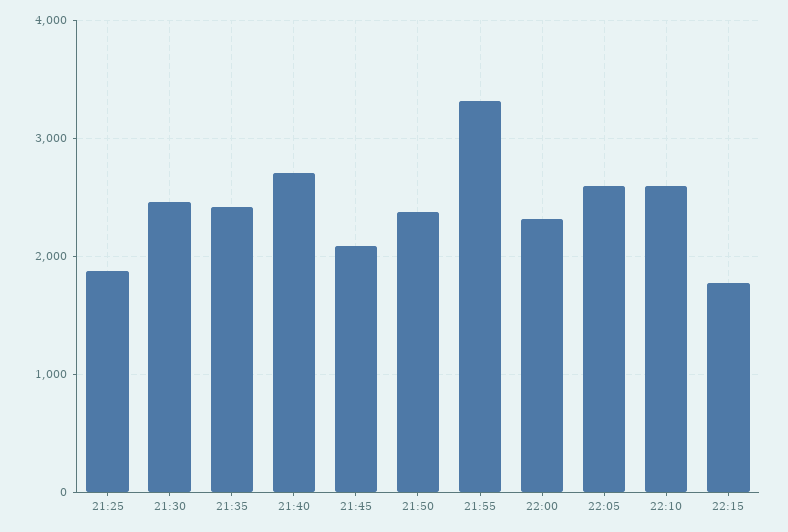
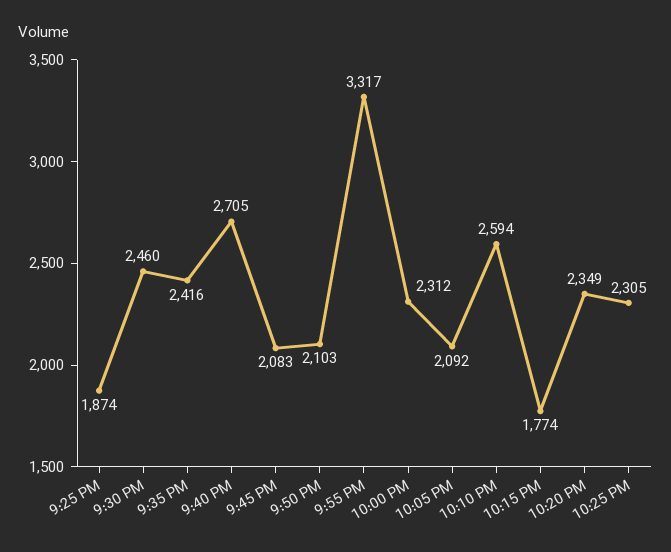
21:50: 2400 -> 2103
22:05: 2600 -> 2092
10:20 PM: none -> 2349
10:25 PM: none -> 2305

